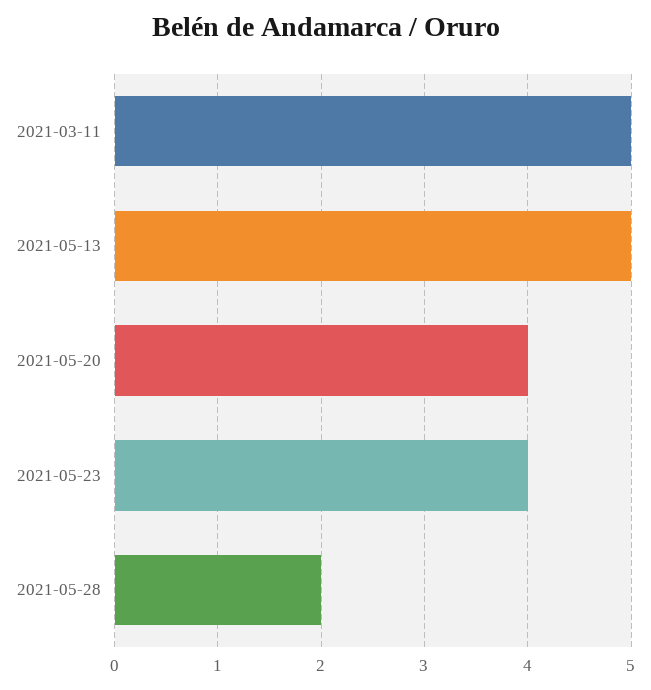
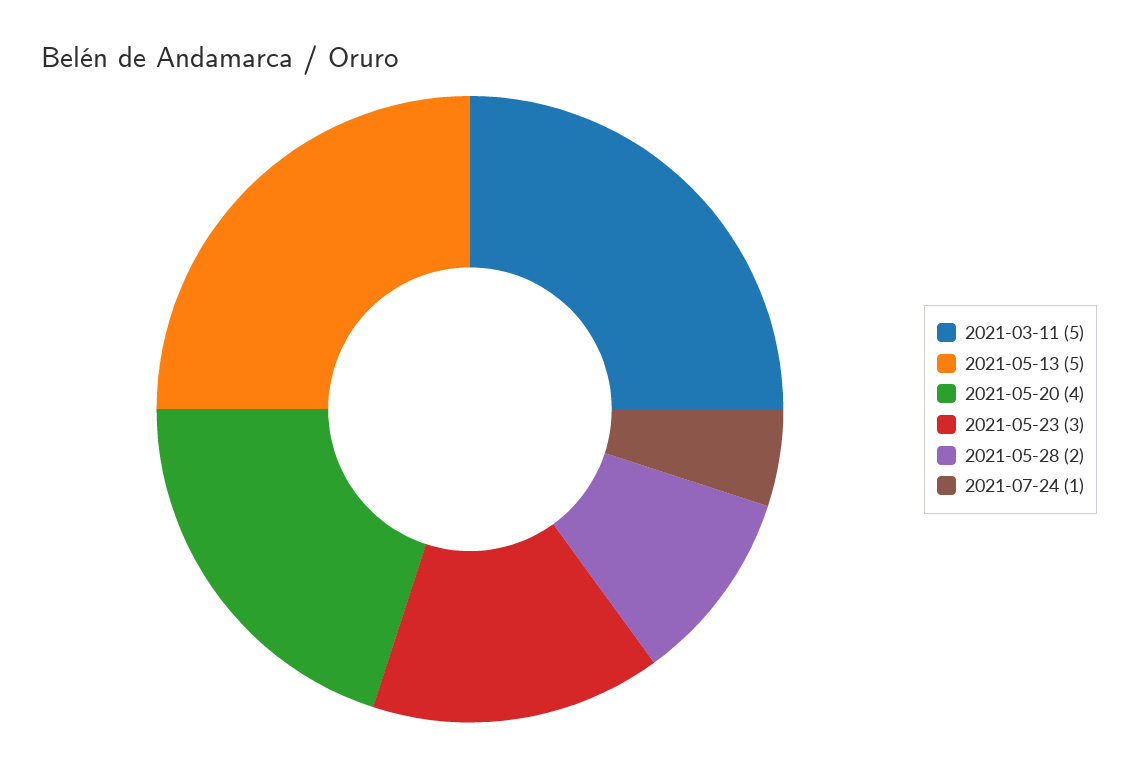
2021-05-23: 4 -> 3
2021-07-24: none -> 1

